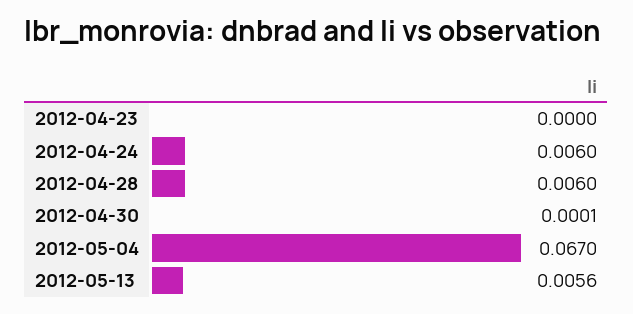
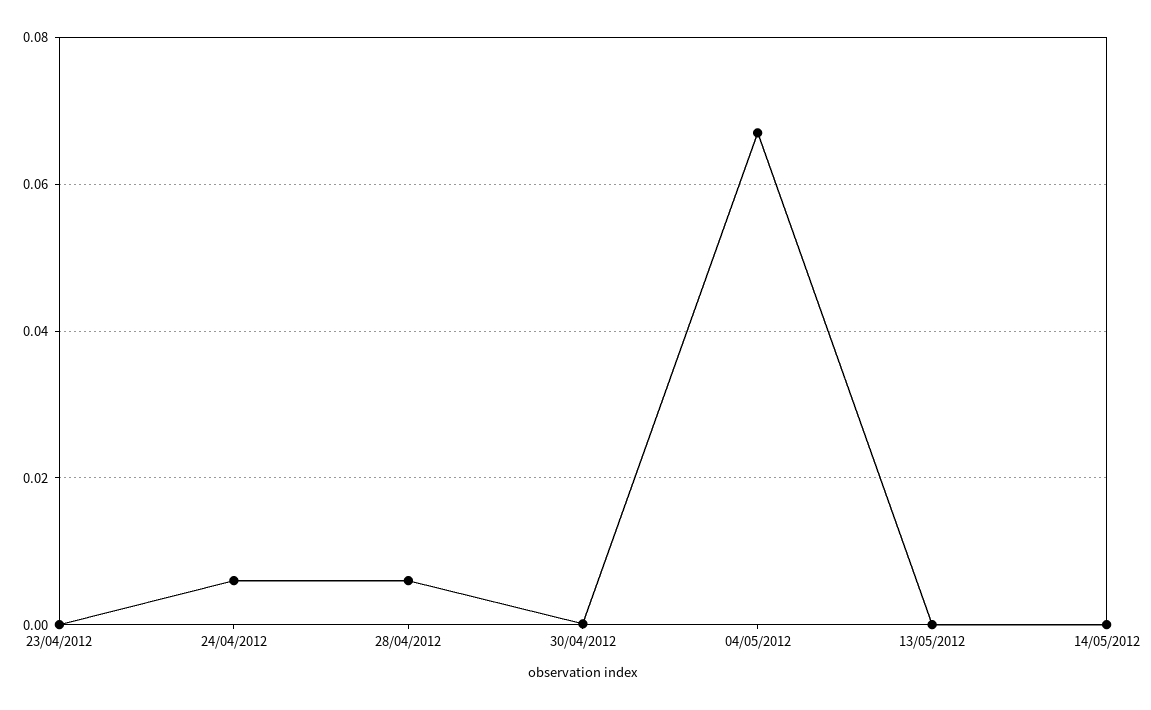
2012-05-13: 0.0056 -> 0
14/05/2012: none -> 0

